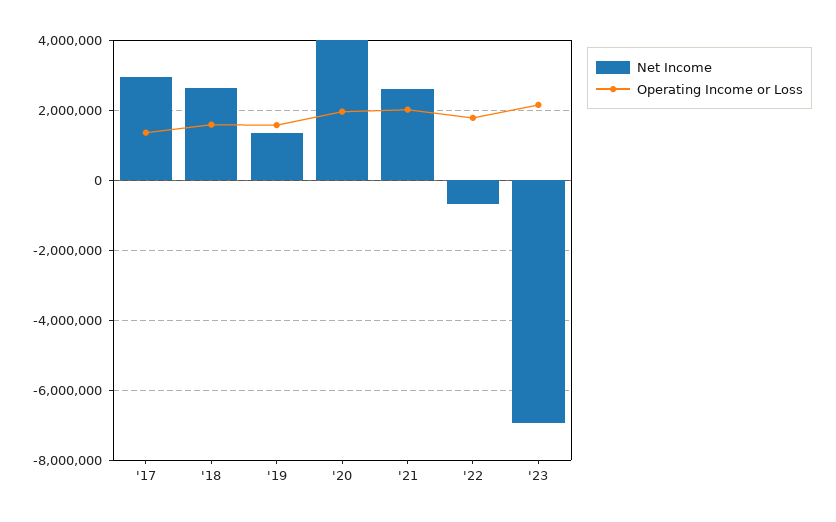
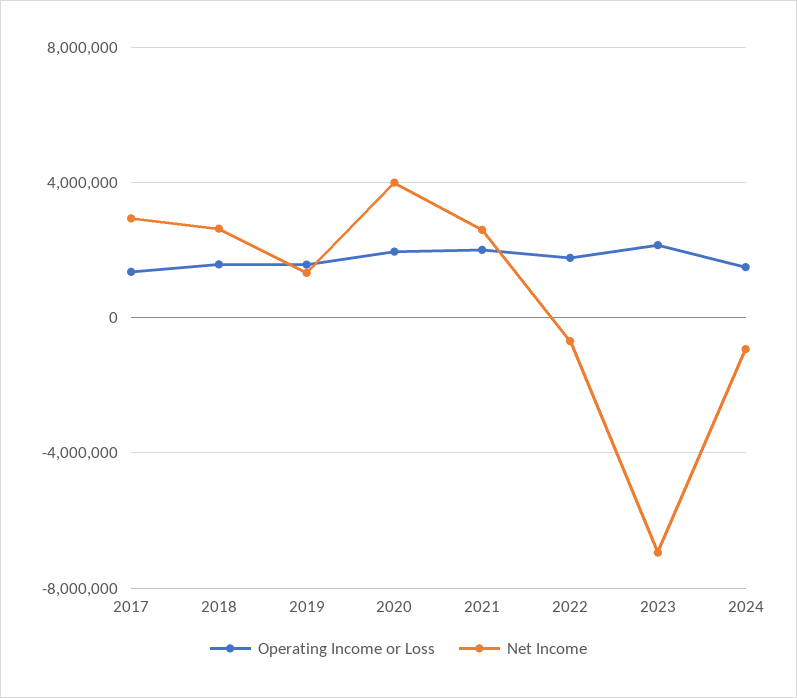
Operating Income or Loss, 2024: none -> 1500000
Net Income, 2024: none -> -1000000

